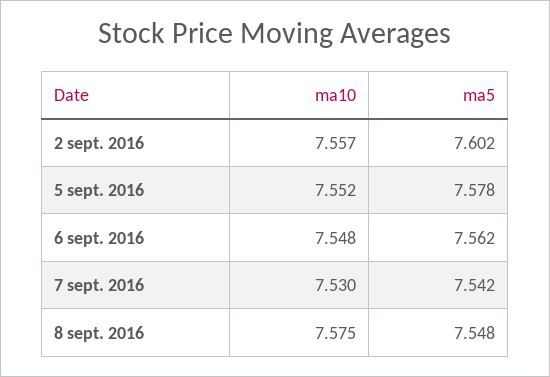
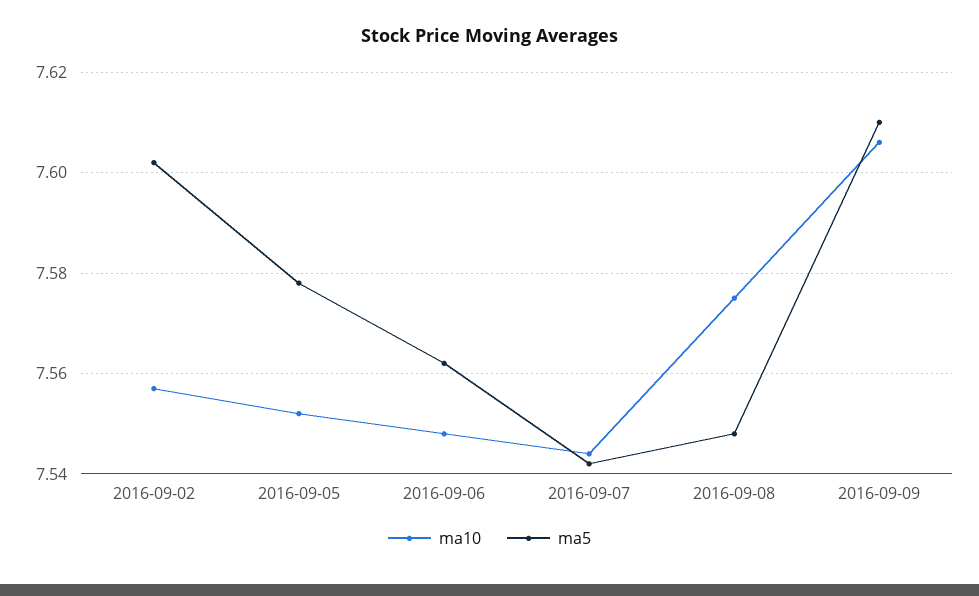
ma10, 7 sept. 2016: 7.53 -> 7.545
ma10, 2016-09-09: none -> 7.605
ma5, 2016-09-09: none -> 7.61

